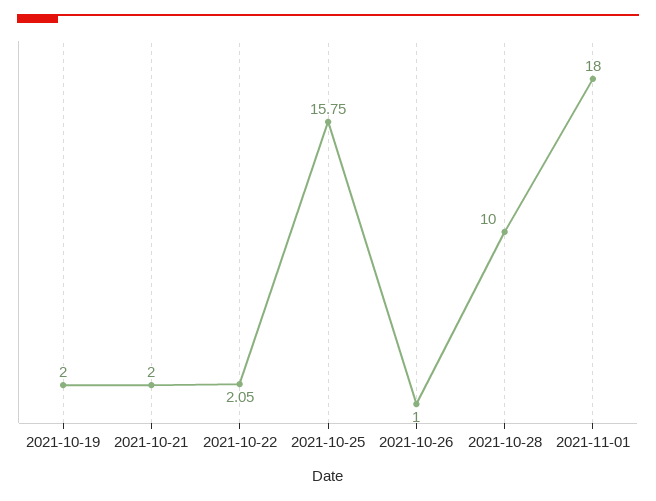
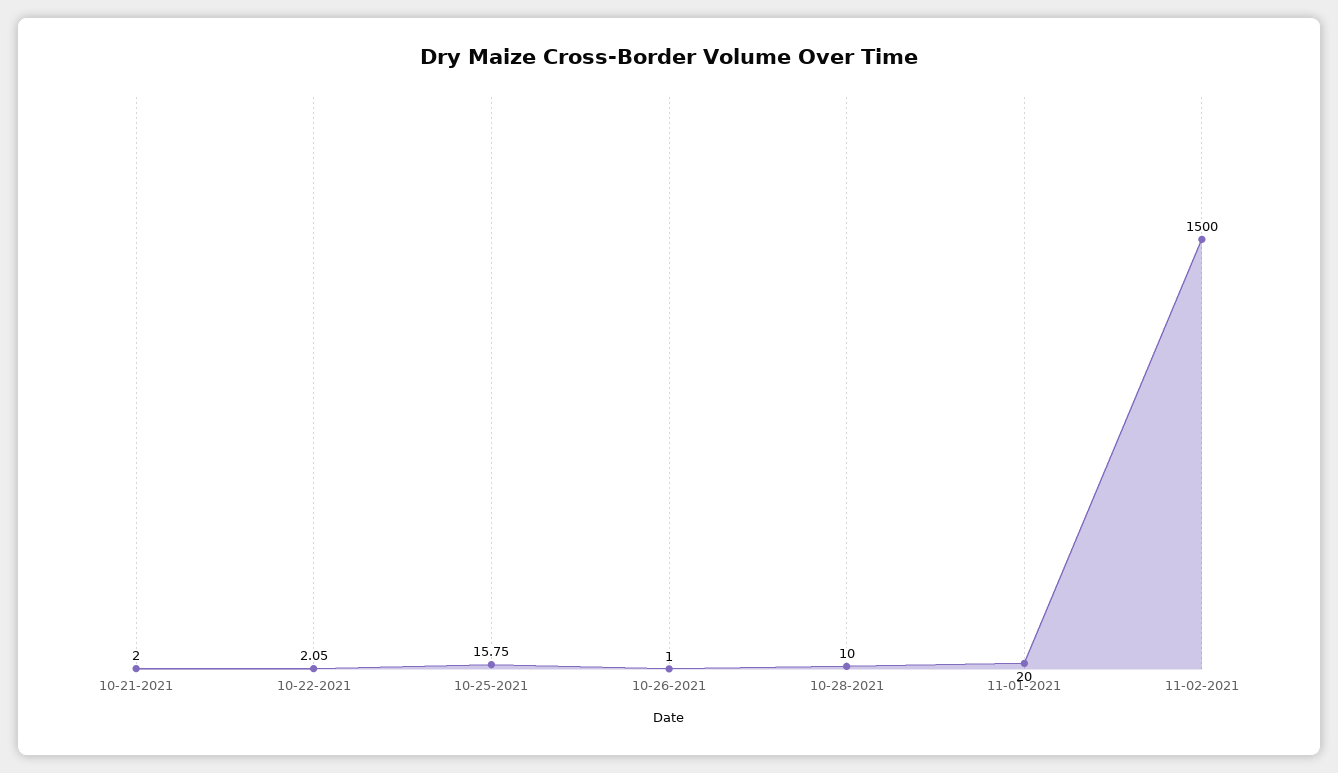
2021-10-19: 2 -> none
2021-11-01: 18 -> 20
11-02-2021: none -> 1500

